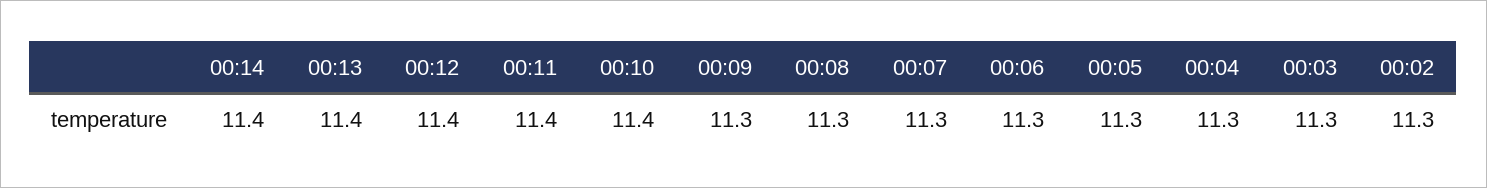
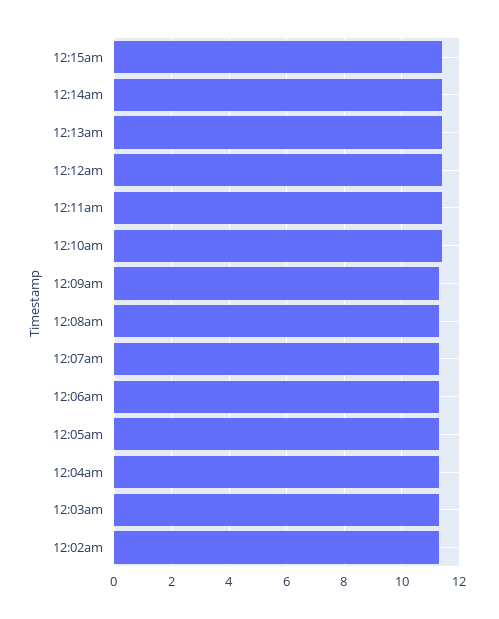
12:15am: none -> 11.5

